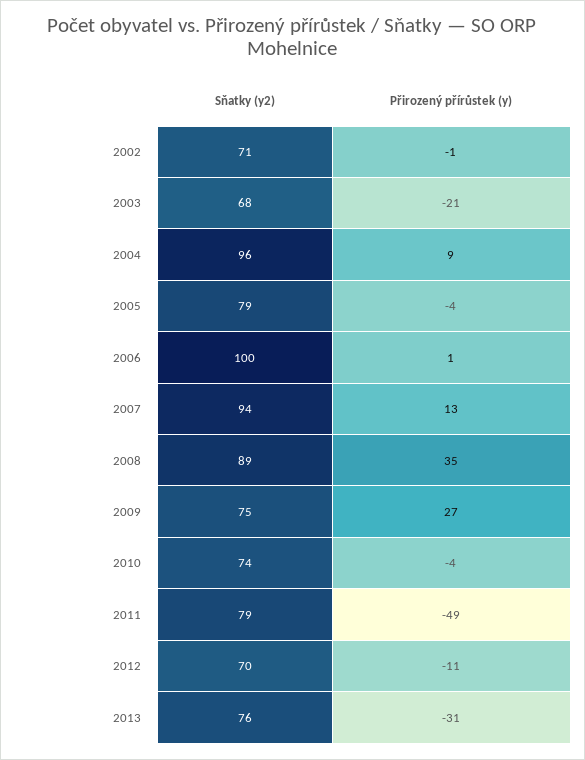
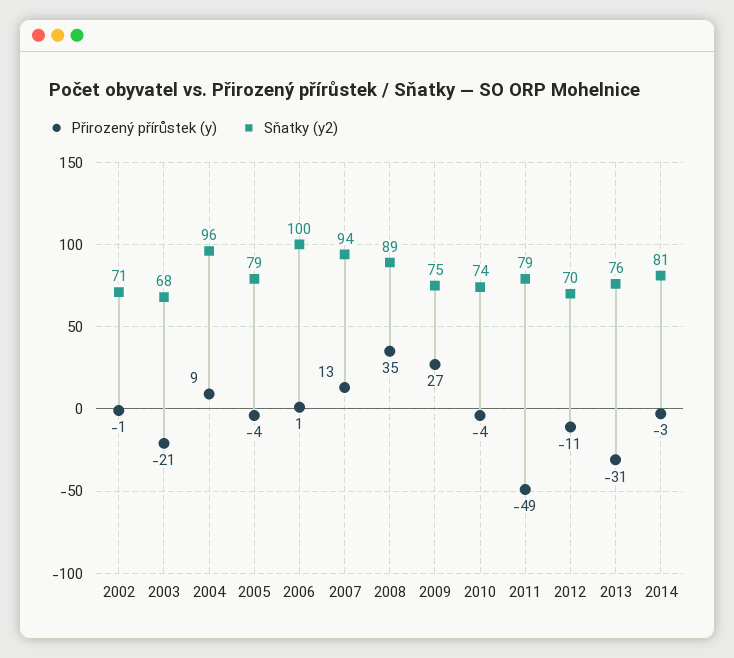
Přirozený přírůstek (y), 2014: none -> -3
Sňatky (y2), 2014: none -> 81

